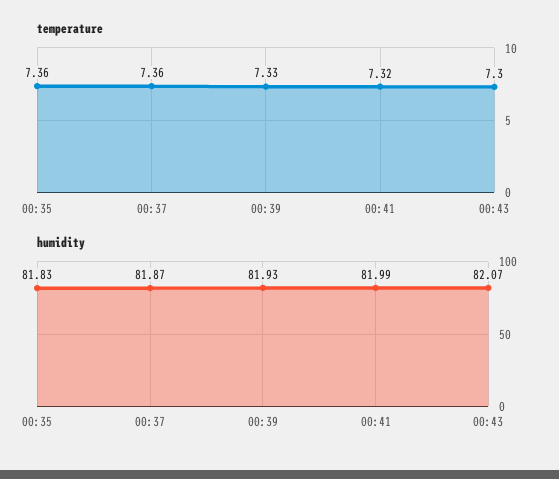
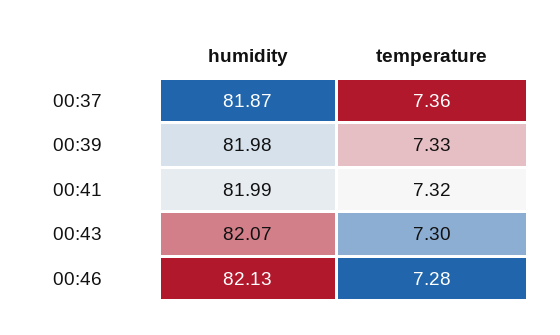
temperature, 00:35: 7.36 -> none
humidity, 00:35: 81.83 -> none
humidity, 00:39: 81.93 -> 81.98
humidity, 00:46: none -> 82.13
temperature, 00:46: none -> 7.28

